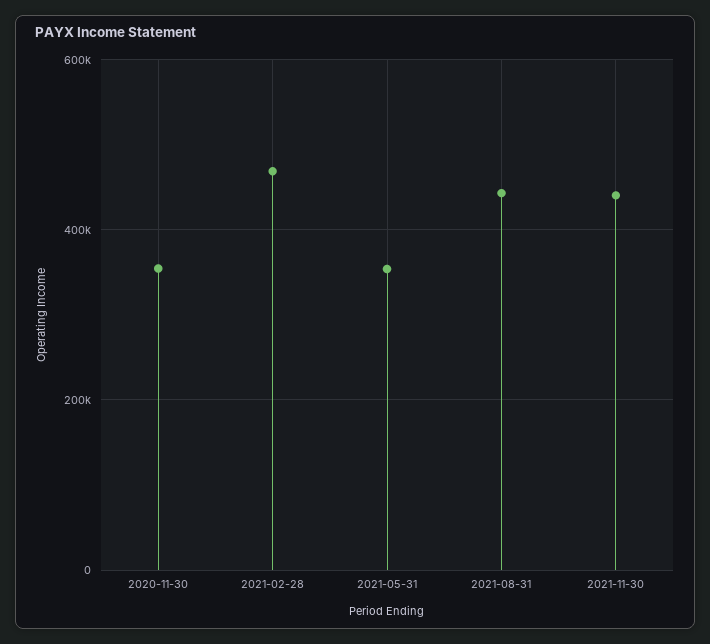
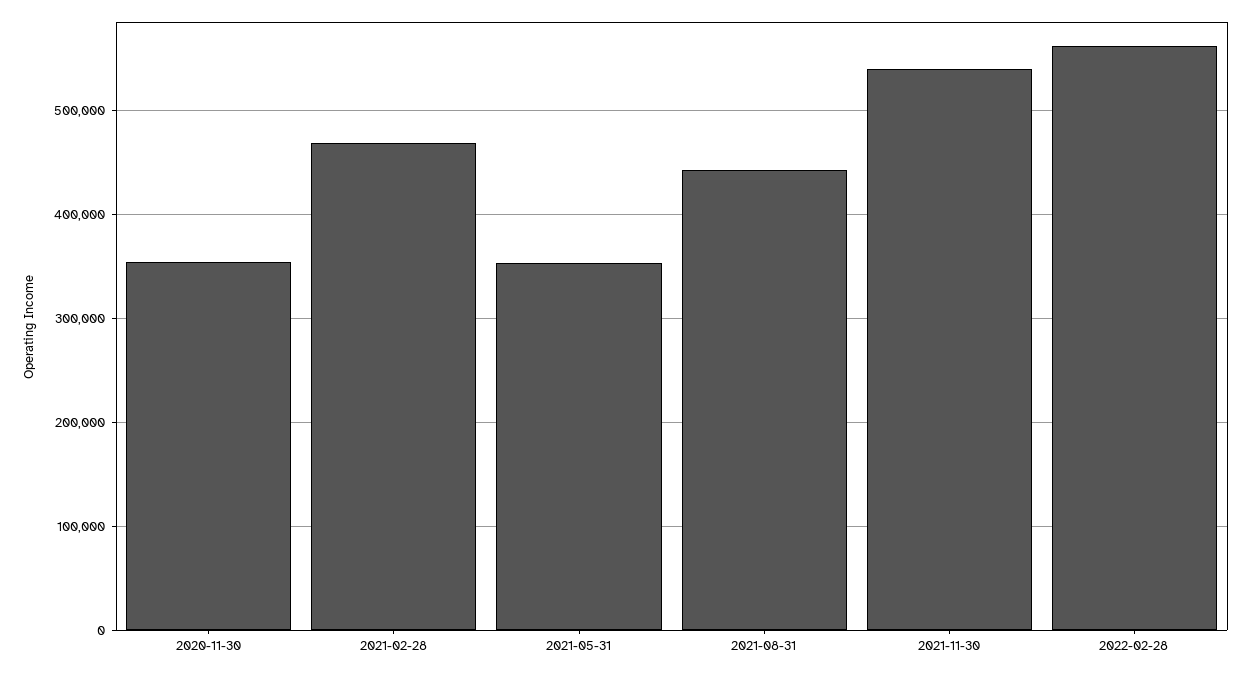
2021-11-30: 440000 -> 540000
2022-02-28: none -> 560000

